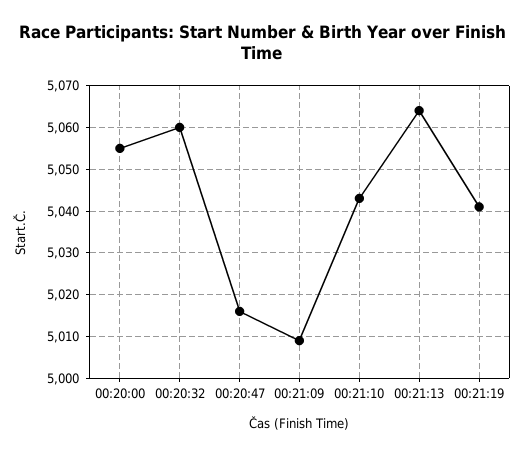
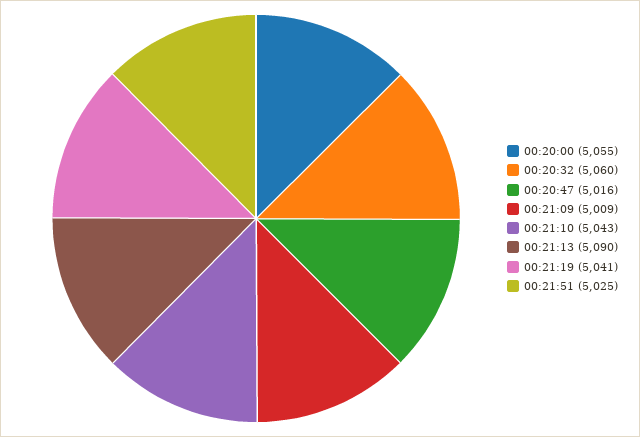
00:21:13: 5065 -> 5090
00:21:51: none -> 5025

